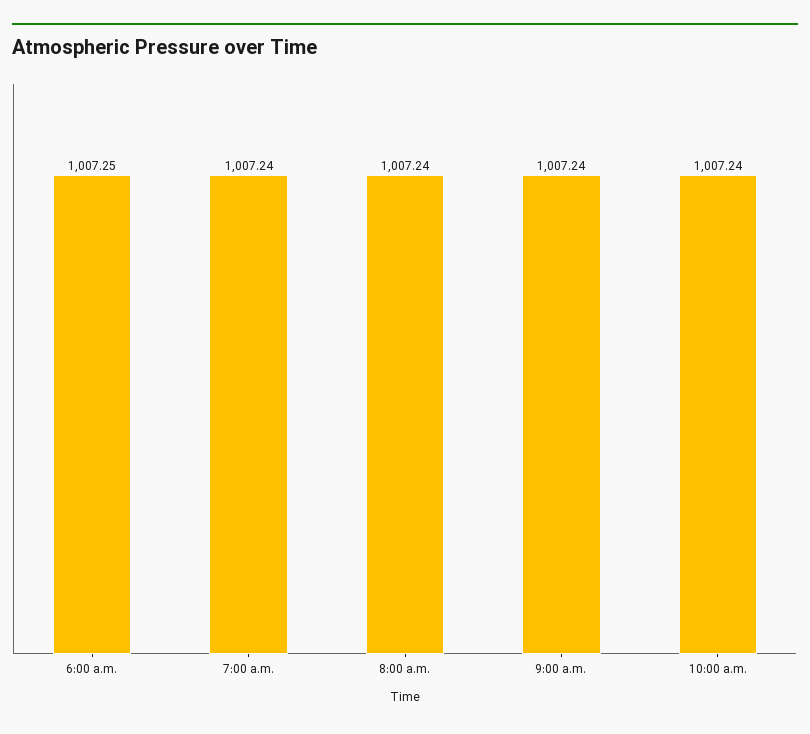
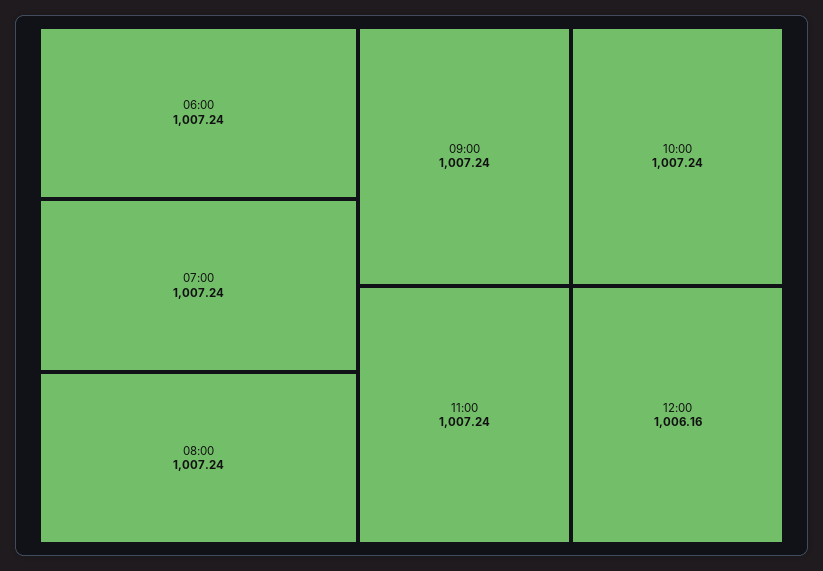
6:00 a.m.: 1007.25 -> 1007.24
11:00: none -> 1007.24
12:00: none -> 1006.16

